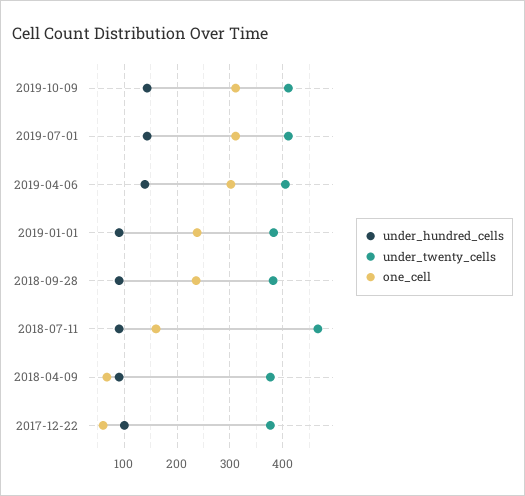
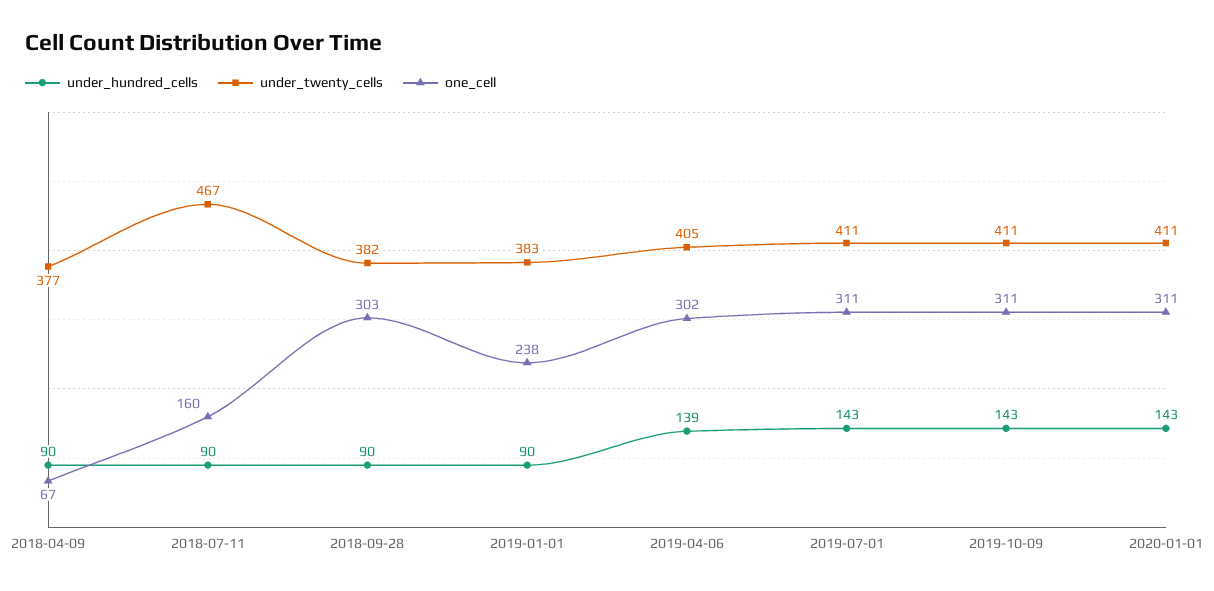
one_cell, 2018-09-28: 240 -> 303
under_hundred_cells, 2017-12-22: 100 -> none
under_twenty_cells, 2017-12-22: 380 -> none
one_cell, 2017-12-22: 60 -> none
under_hundred_cells, 2020-01-01: none -> 143
under_twenty_cells, 2020-01-01: none -> 411
one_cell, 2020-01-01: none -> 311

